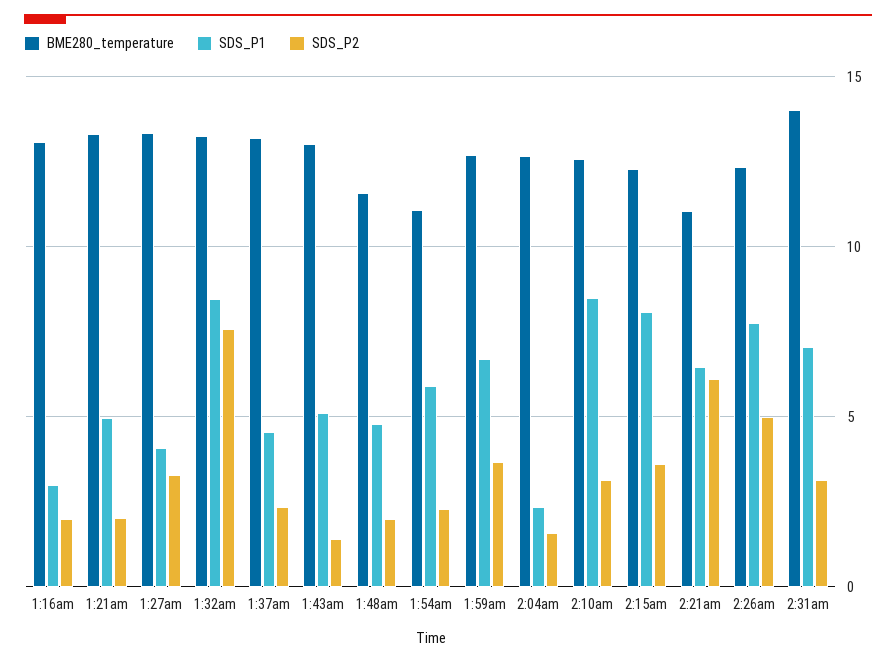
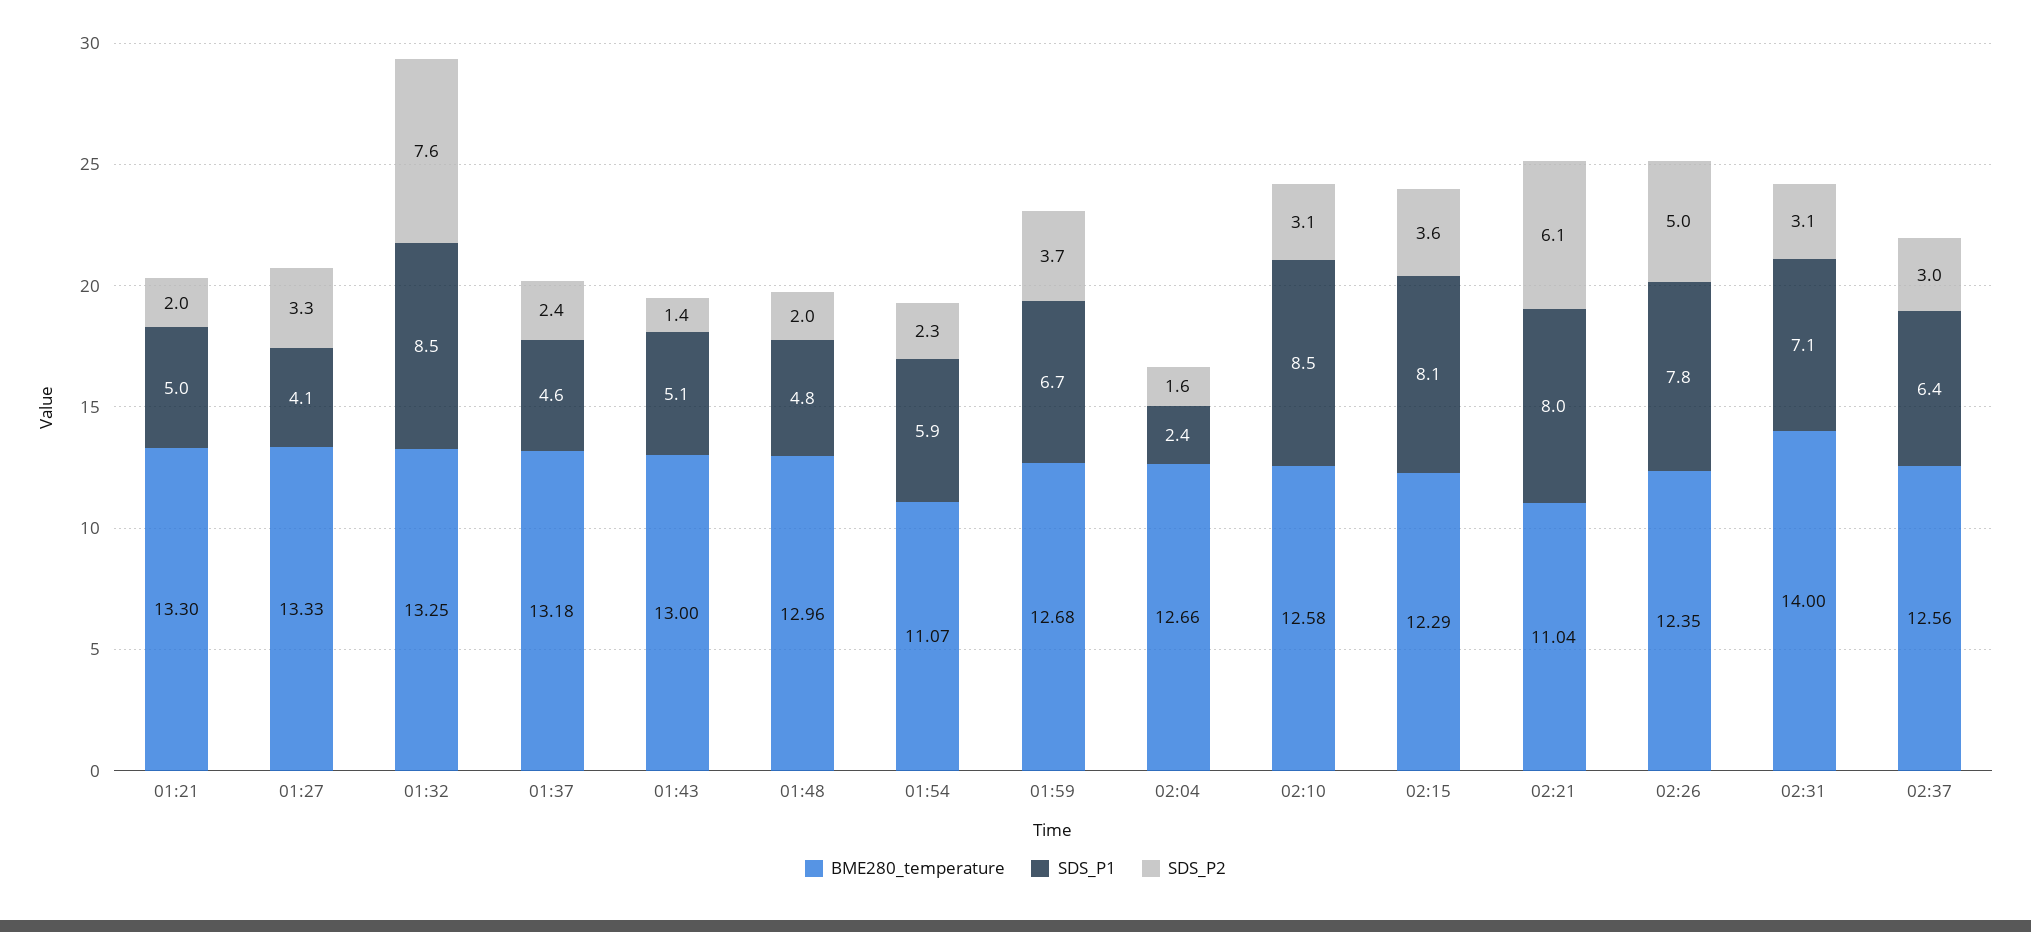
BME280_temperature, 1:16am: 13 -> none
SDS_P1, 1:16am: 3 -> none
SDS_P2, 1:16am: 2 -> none
BME280_temperature, 1:48am: 11.5 -> 12.96
SDS_P1, 2:21am: 6.5 -> 8
BME280_temperature, 02:37: none -> 12.56
SDS_P1, 02:37: none -> 6.4
SDS_P2, 02:37: none -> 3

